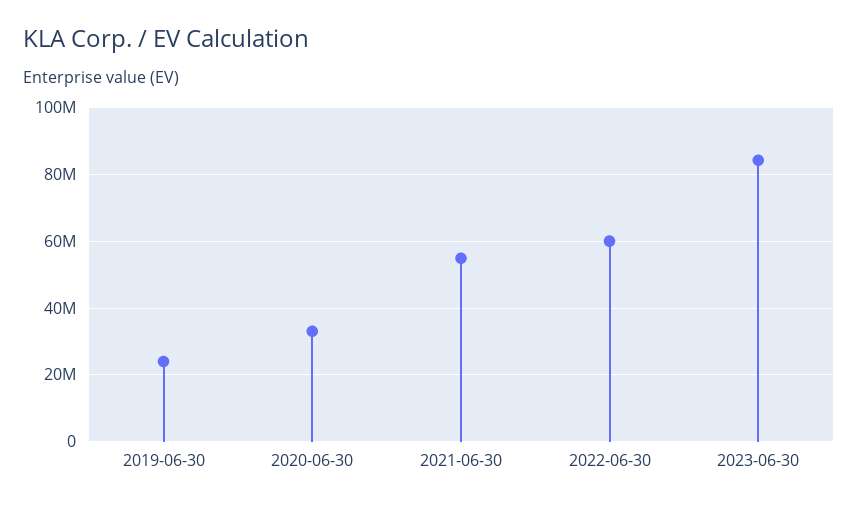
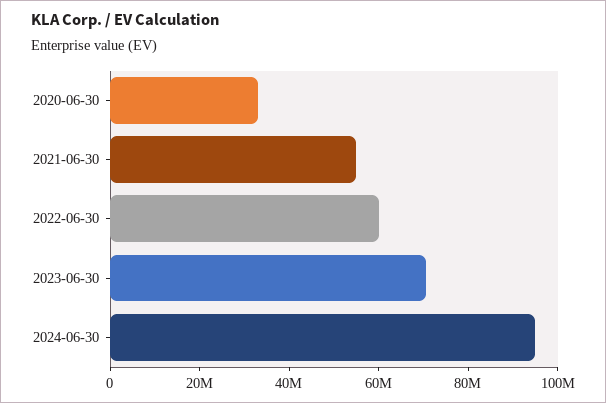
2019-06-30: 24000000 -> none
2023-06-30: 84000000 -> 70000000
2024-06-30: none -> 95000000

